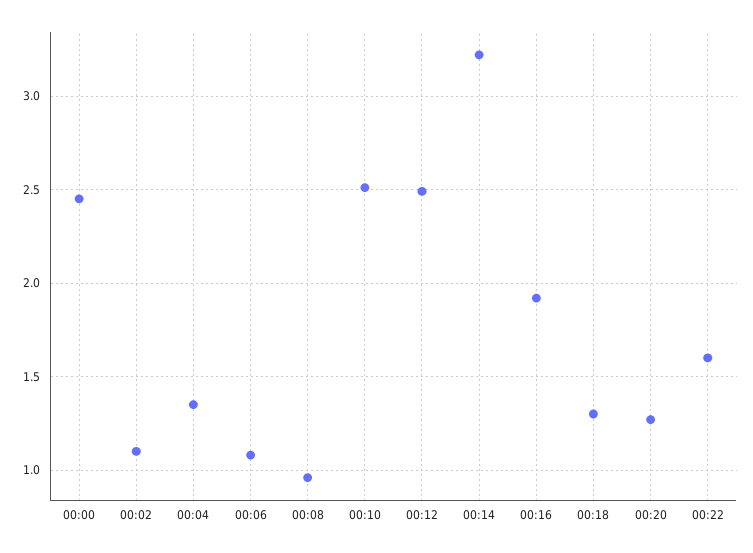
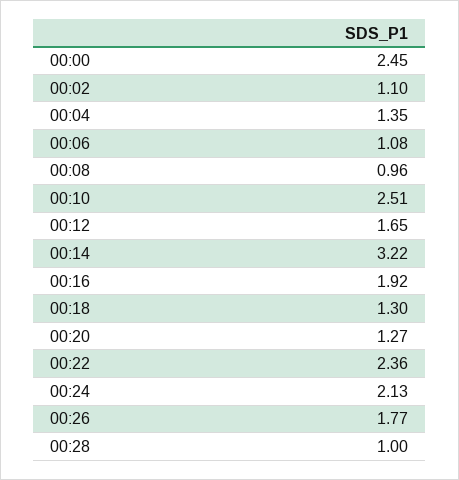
00:12: 2.5 -> 1.65
00:22: 1.6 -> 2.36
00:24: none -> 2.13
00:26: none -> 1.77
00:28: none -> 1

